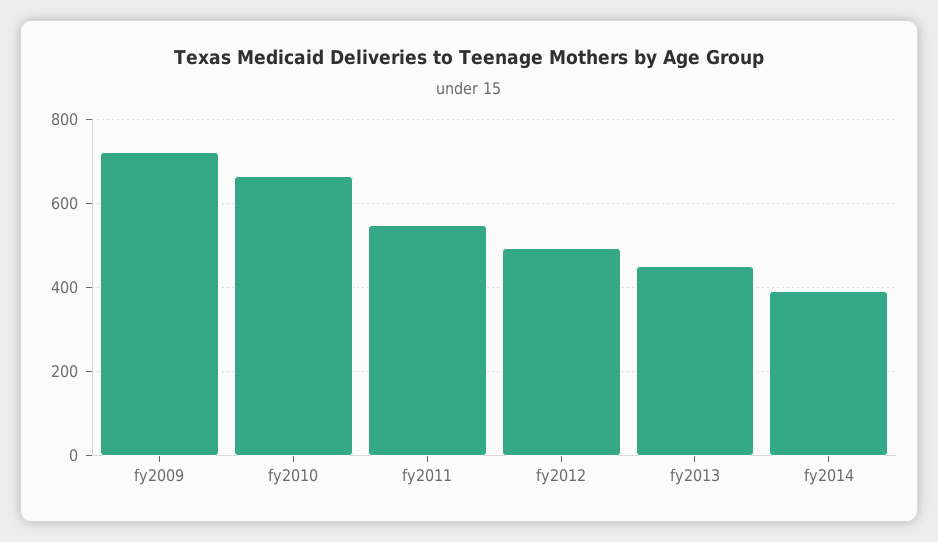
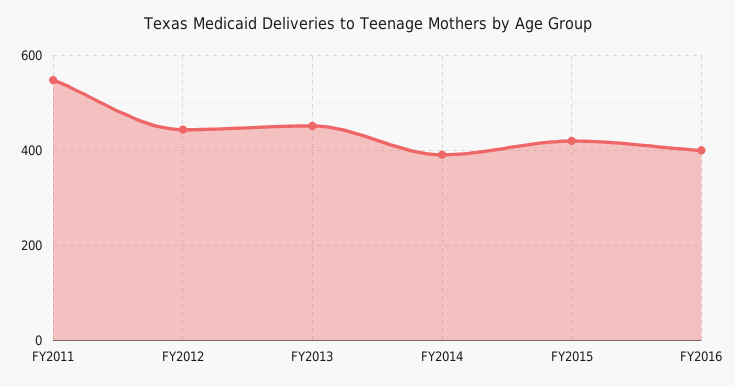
fy2009: 720 -> none
fy2010: 660 -> none
fy2012: 500 -> 440
FY2015: none -> 420
FY2016: none -> 400

